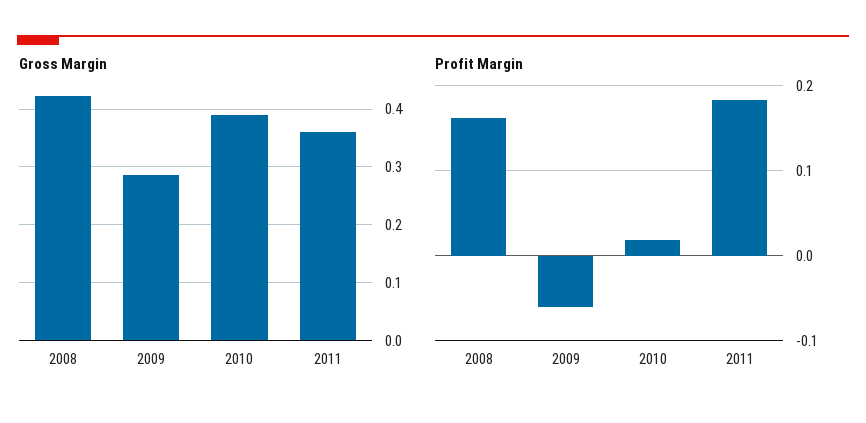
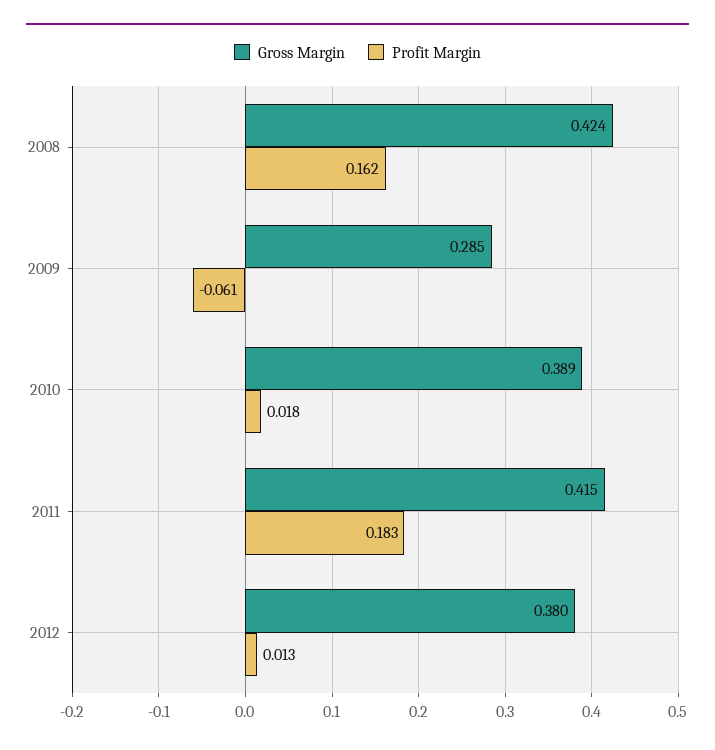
Gross Margin, 2011: 0.36 -> 0.415
Gross Margin, 2012: none -> 0.38
Profit Margin, 2012: none -> 0.013

